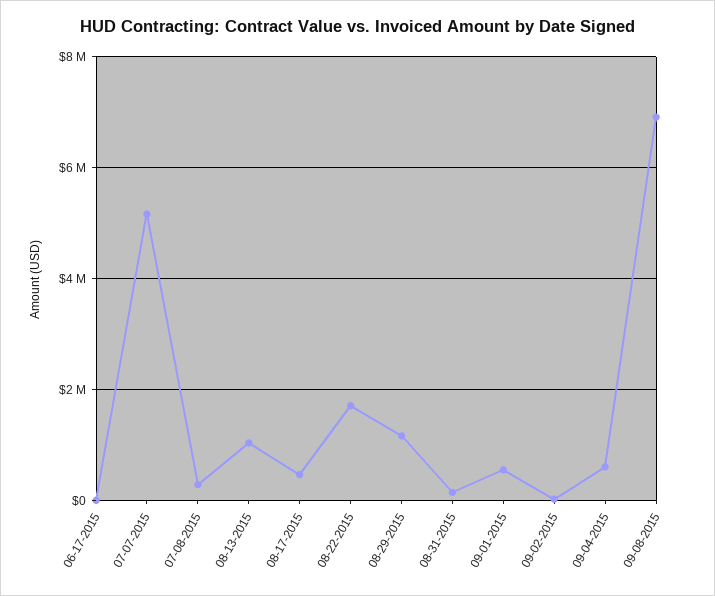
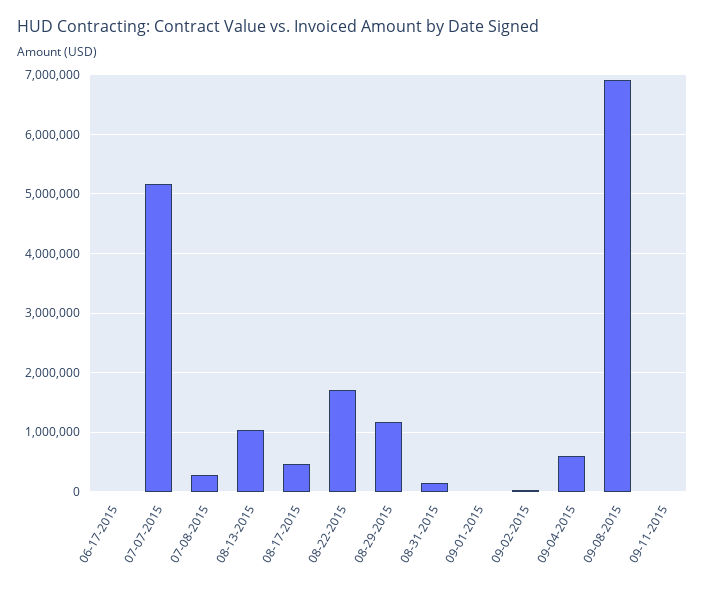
09-01-2015: 600000 -> 0
09-11-2015: none -> 0

